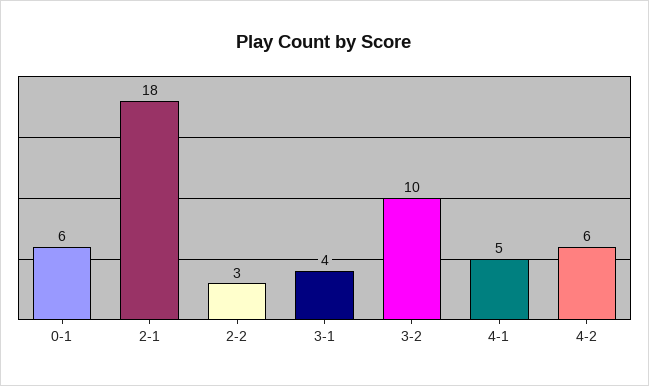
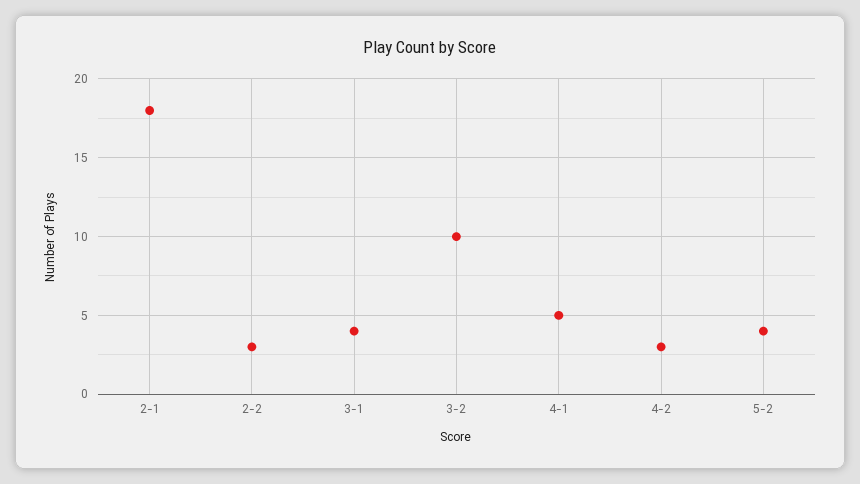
0-1: 6 -> none
4-2: 6 -> 3
5-2: none -> 4

